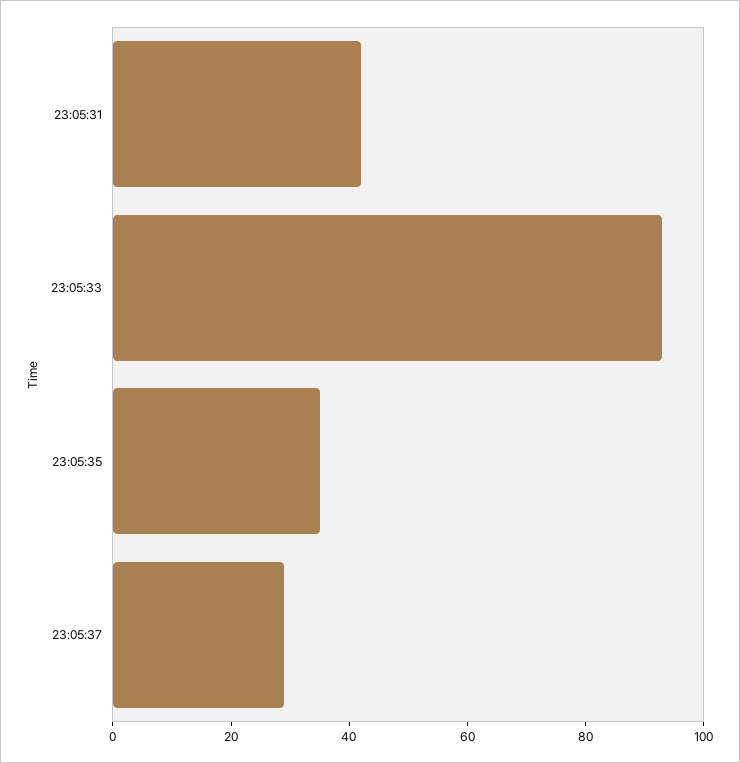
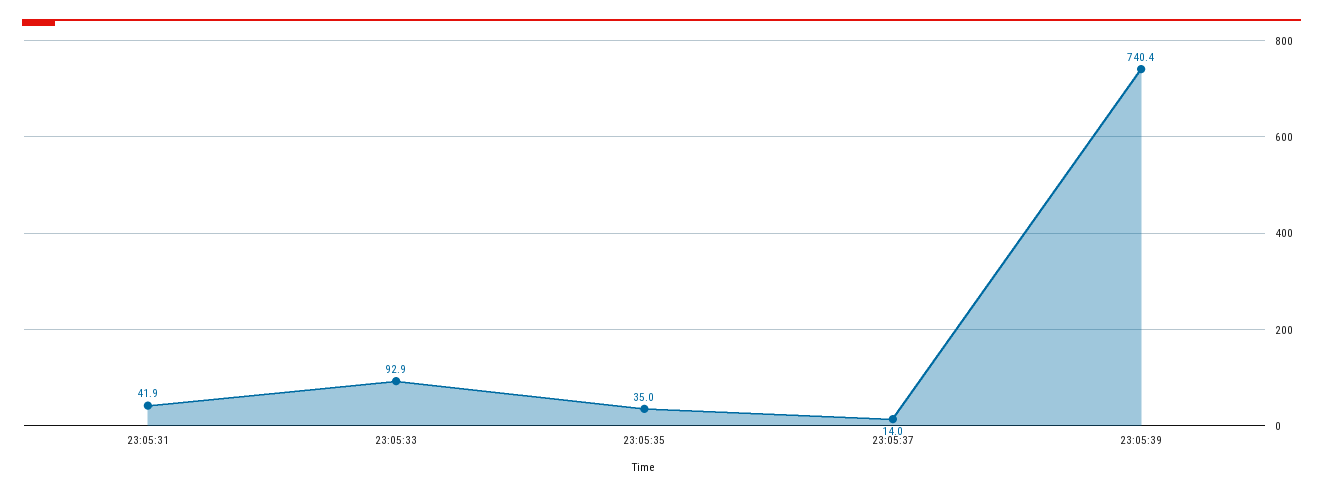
23:05:37: 30 -> 14
23:05:39: none -> 740.4

